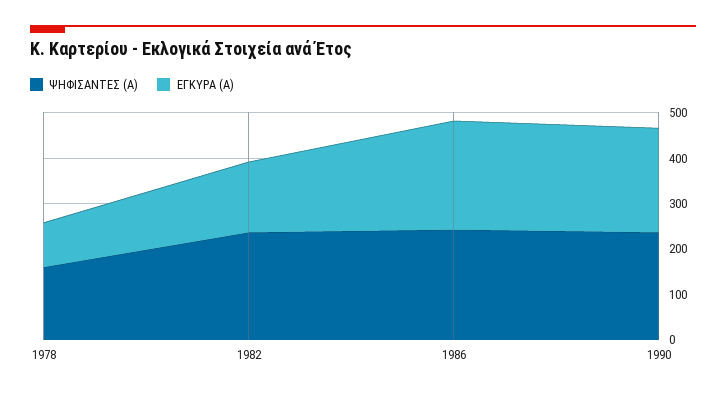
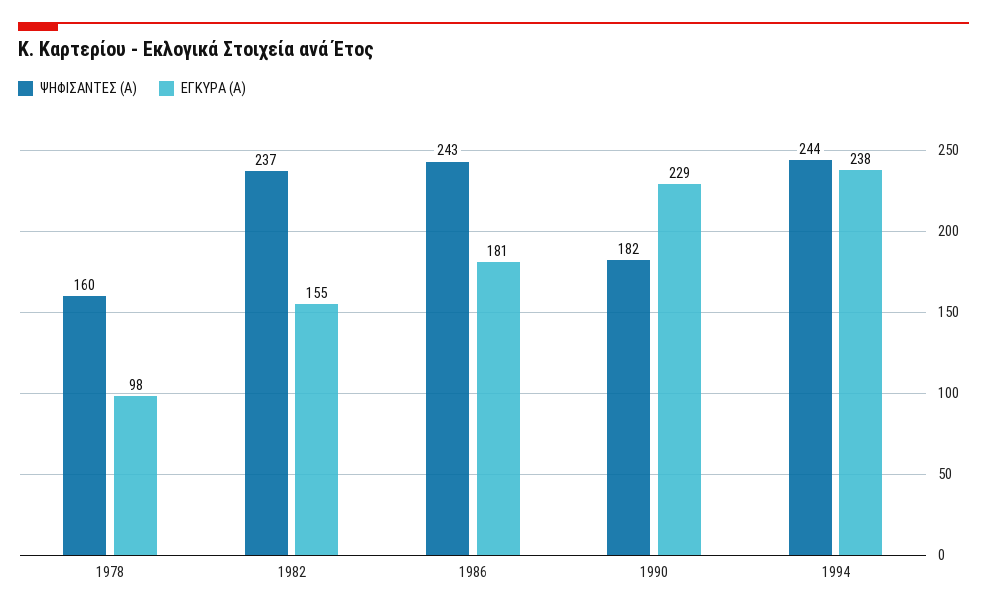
ΕΓΚΥΡΑ (Α), 1986: 240 -> 181
ΨΗΦΙΣΑΝΤΕΣ (Α), 1990: 240 -> 182
ΨΗΦΙΣΑΝΤΕΣ (Α), 1994: none -> 244
ΕΓΚΥΡΑ (Α), 1994: none -> 238

